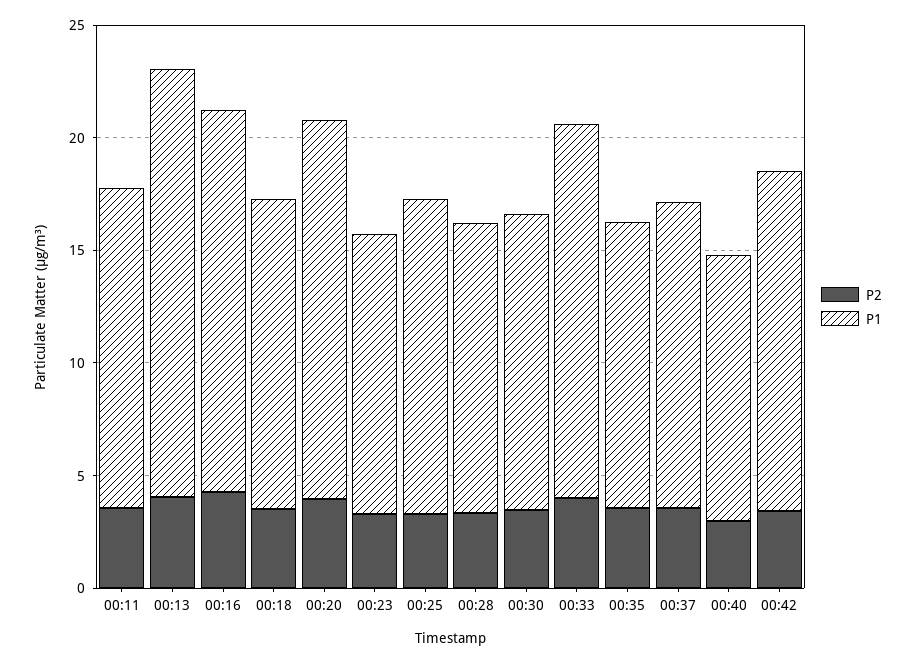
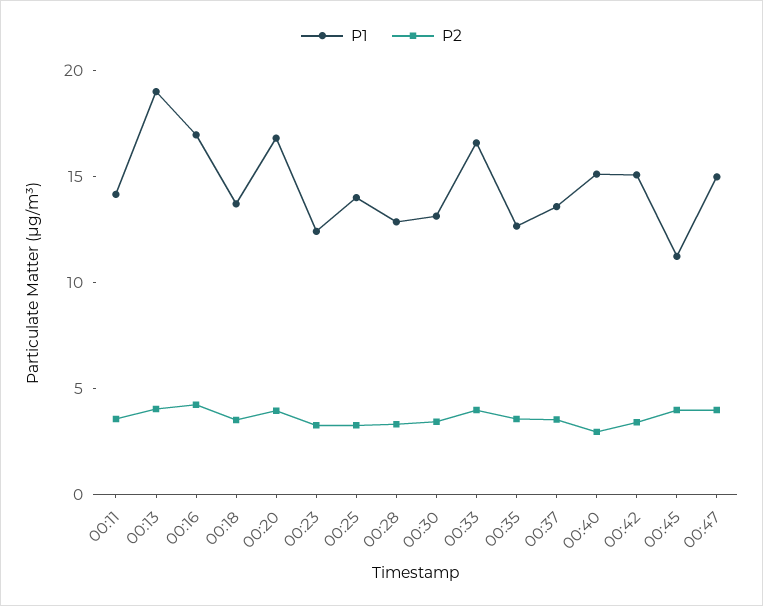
P1, 00:40: 12 -> 15
P1, 00:45: none -> 11
P2, 00:45: none -> 4
P1, 00:47: none -> 15
P2, 00:47: none -> 4

